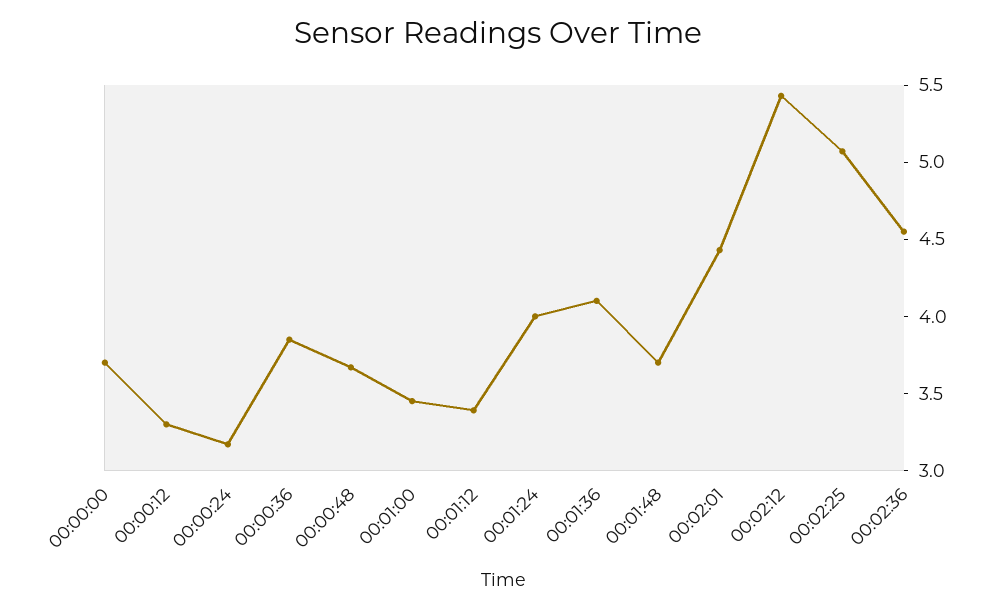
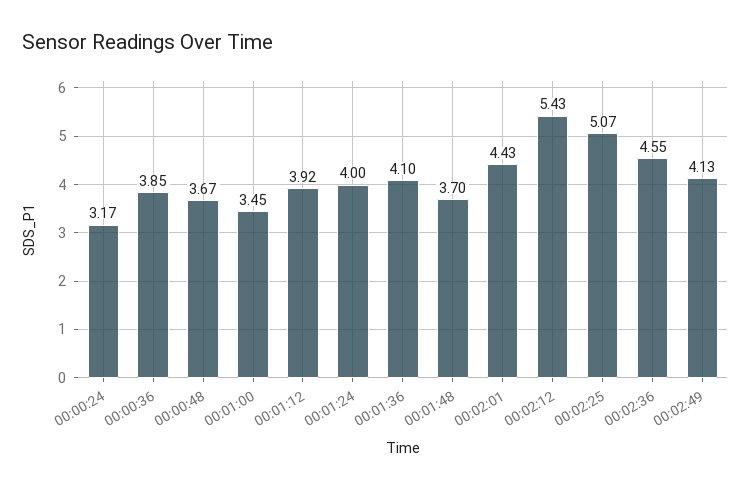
00:00:00: 3.7 -> none
00:00:12: 3.3 -> none
00:01:12: 3.4 -> 3.92
00:02:49: none -> 4.13

